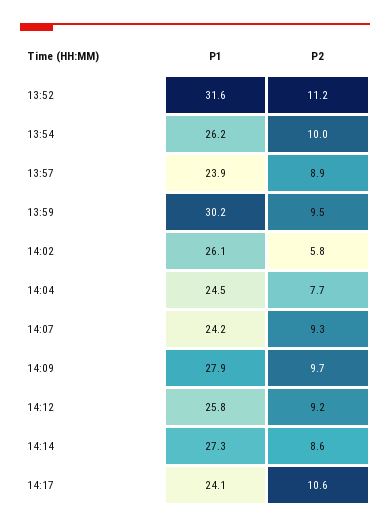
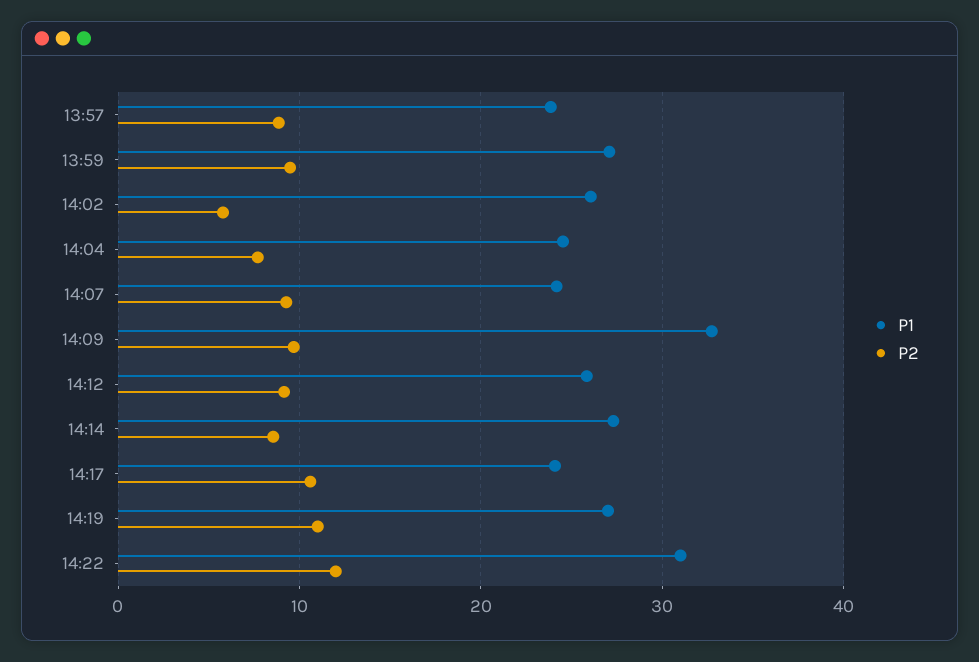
P1, 13:52: 31.6 -> none
P2, 13:52: 11.2 -> none
P1, 13:54: 26.2 -> none
P2, 13:54: 10 -> none
P1, 13:59: 30.2 -> 27
P1, 14:09: 27.9 -> 33
P1, 14:19: none -> 27
P2, 14:19: none -> 11
P1, 14:22: none -> 31
P2, 14:22: none -> 12

